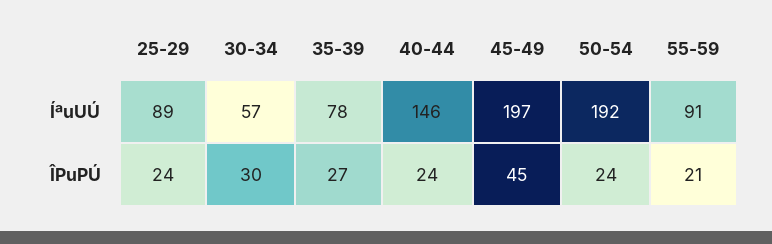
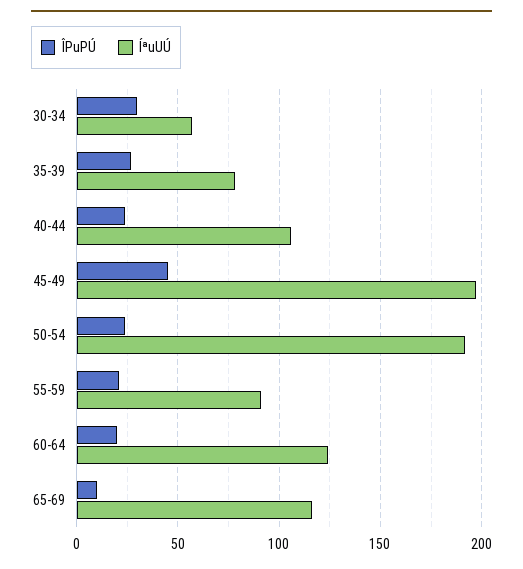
ÍªuUÚ, 25-29: 89 -> none
ÍªuUÚ, 40-44: 146 -> 105
ÎPuPÚ, 25-29: 24 -> none
ÎPuPÚ, 60-64: none -> 20
ÍªuUÚ, 60-64: none -> 125
ÎPuPÚ, 65-69: none -> 10
ÍªuUÚ, 65-69: none -> 115

